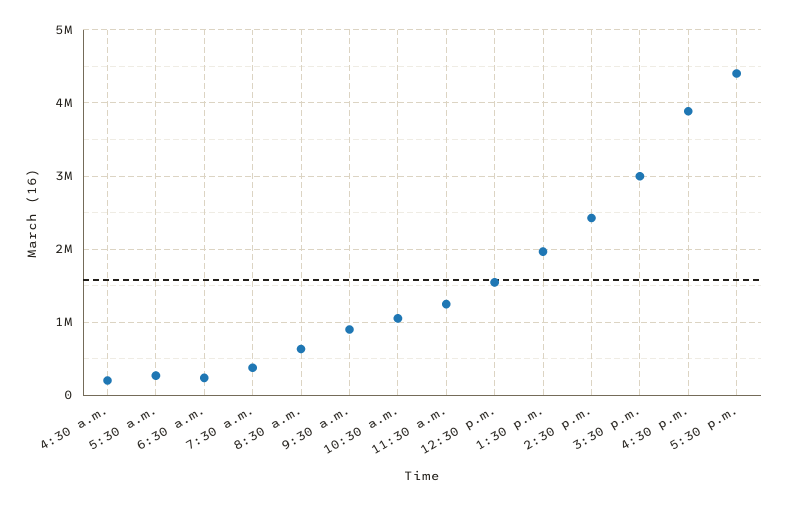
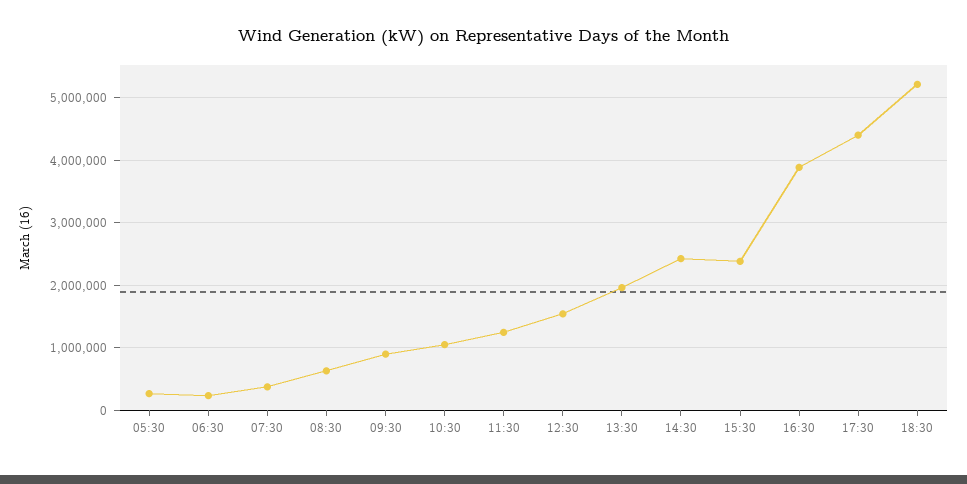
4:30 a.m.: 200000 -> none
3:30 p.m.: 3000000 -> 2400000
18:30: none -> 5200000

